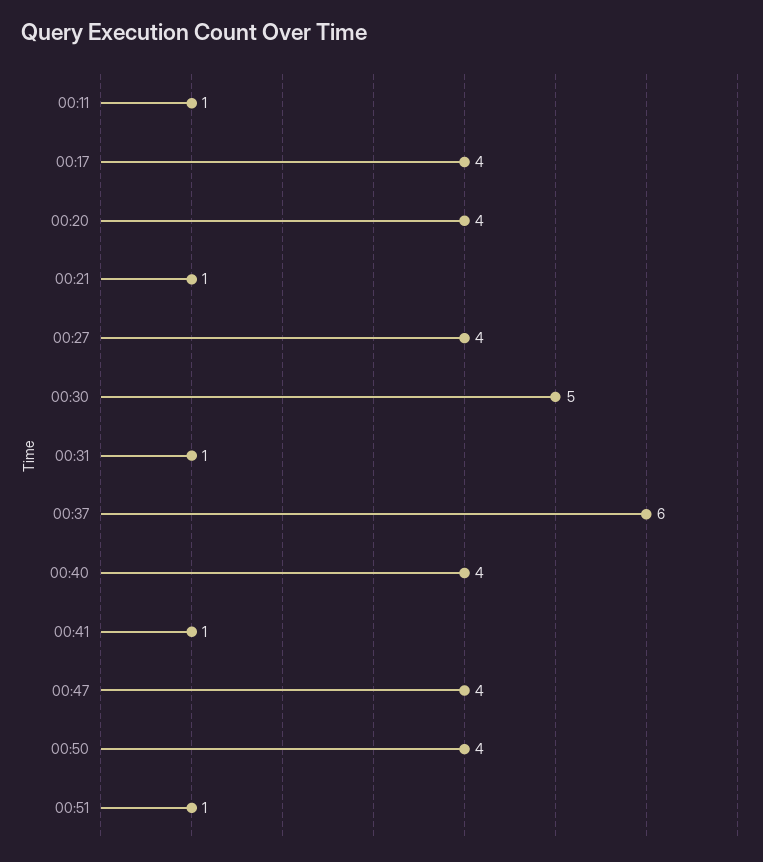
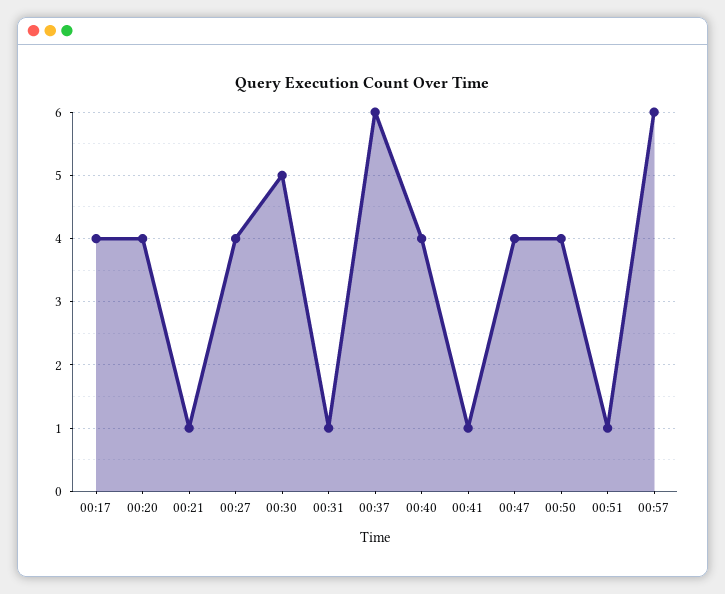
00:11: 1 -> none
00:57: none -> 6

